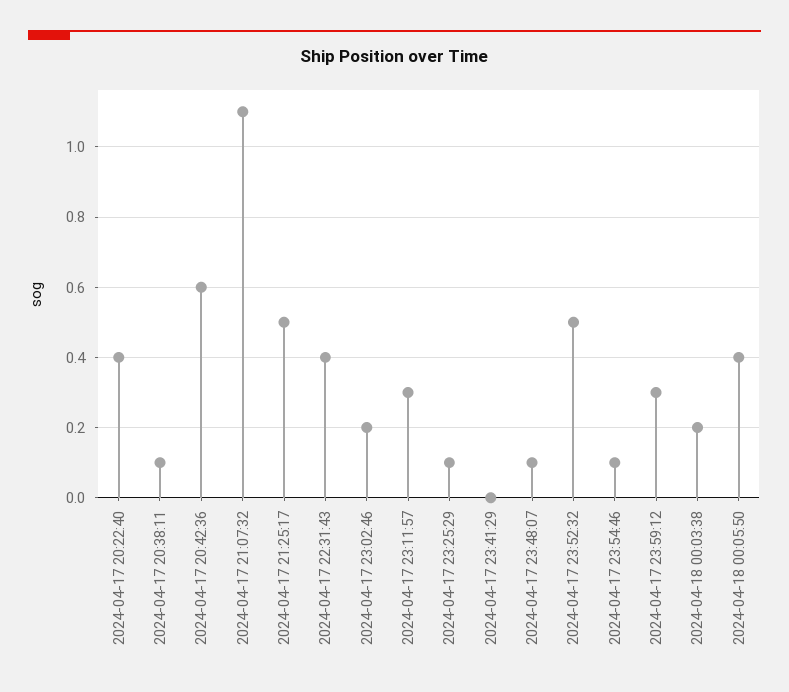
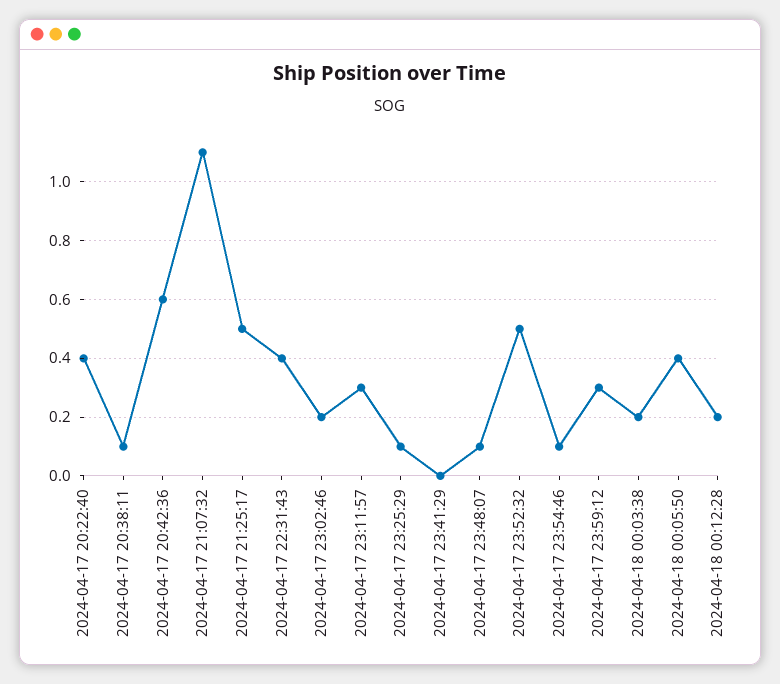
2024-04-18 00:12:28: none -> 0.2

